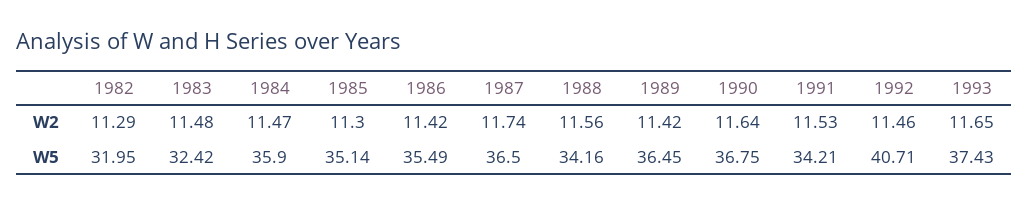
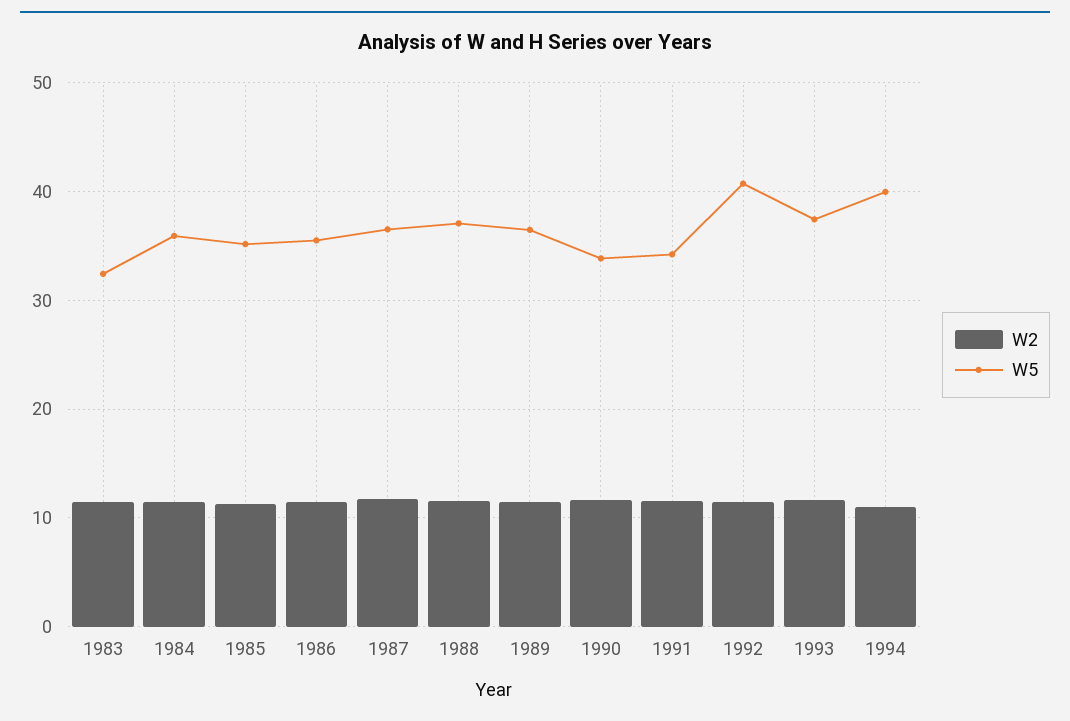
W2, 1982: 11.29 -> none
W5, 1982: 31.95 -> none
W5, 1988: 34.16 -> 37
W5, 1990: 36.75 -> 34
W2, 1994: none -> 11
W5, 1994: none -> 40

